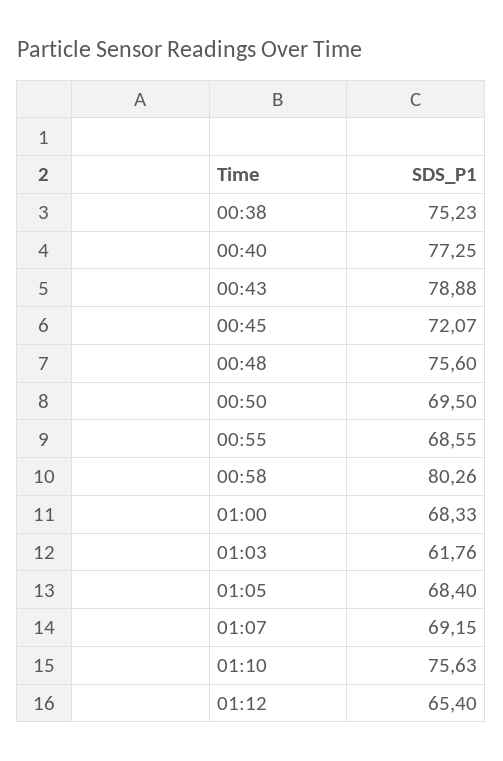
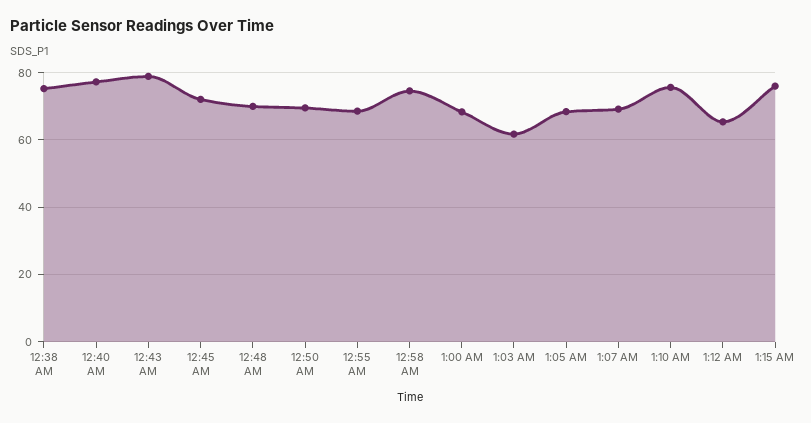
00:48: 75.6 -> 70
00:58: 80.26 -> 74
1:15 AM: none -> 76

